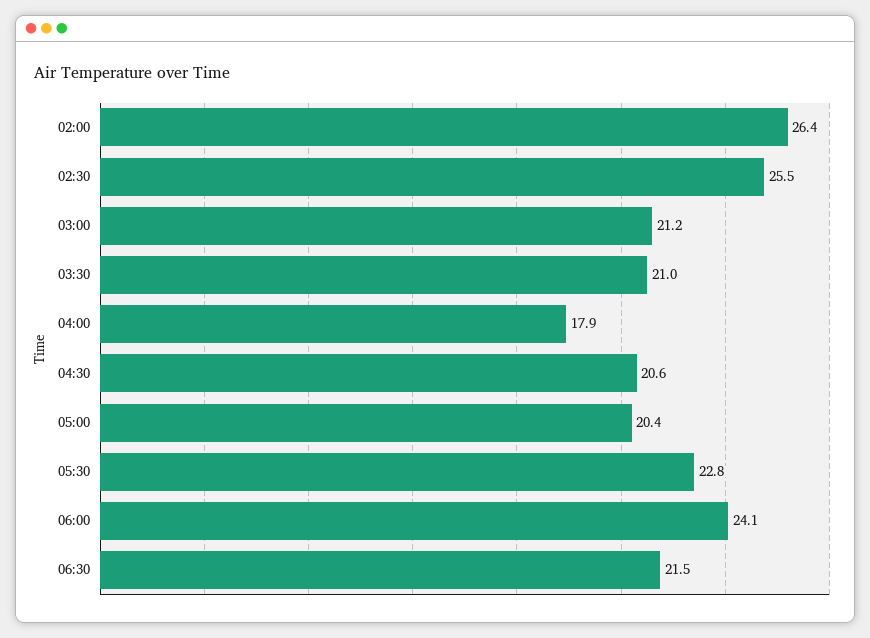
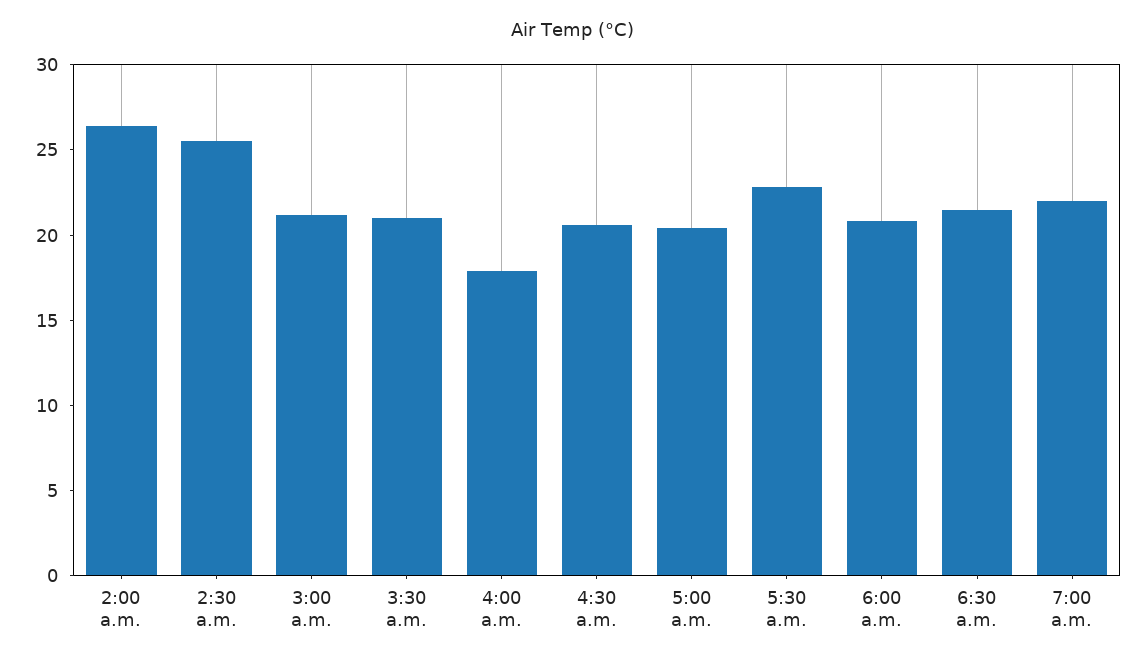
06:00: 24.1 -> 21
7:00 a.m.: none -> 22

